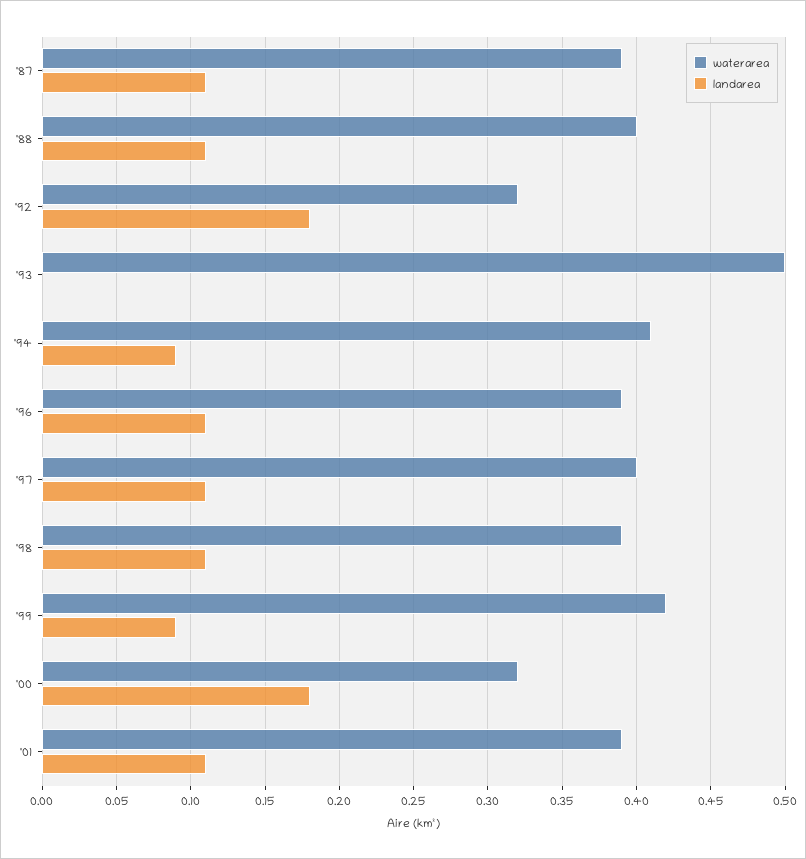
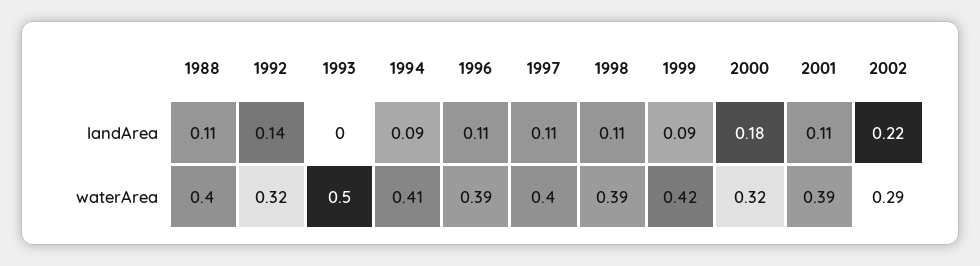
waterarea, '87: 0.39 -> none
landarea, '87: 0.11 -> none
landarea, '92: 0.18 -> 0.14
landarea, 2002: none -> 0.22
waterarea, 2002: none -> 0.29

